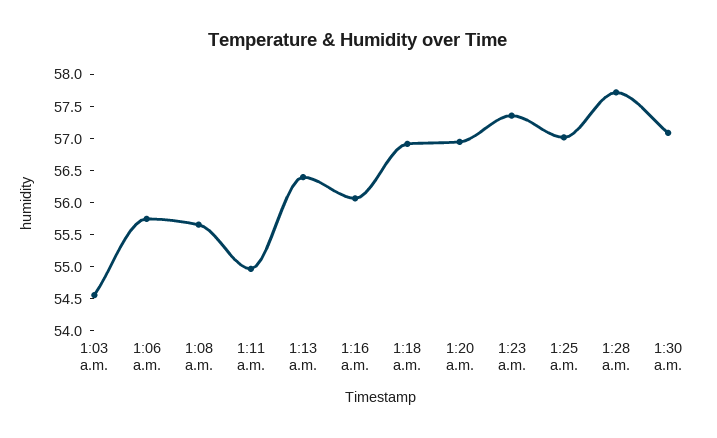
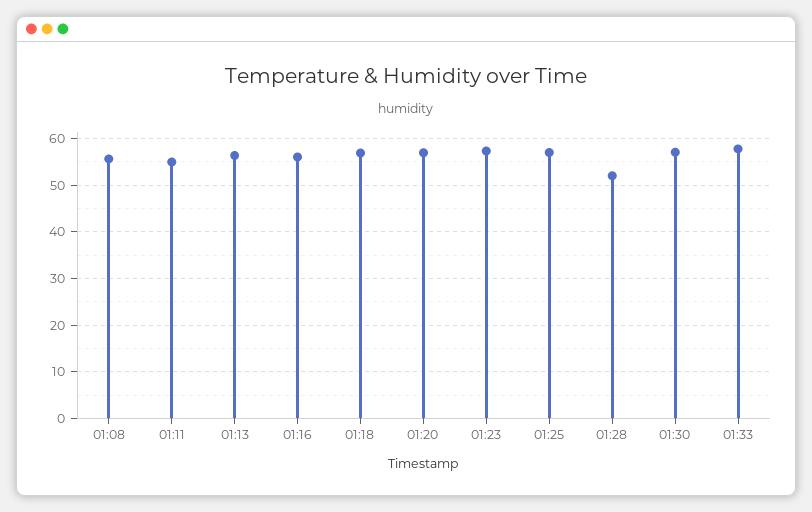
1:03 a.m.: 54.5 -> none
1:06 a.m.: 55.75 -> none
1:28 a.m.: 57.75 -> 52
01:33: none -> 58

